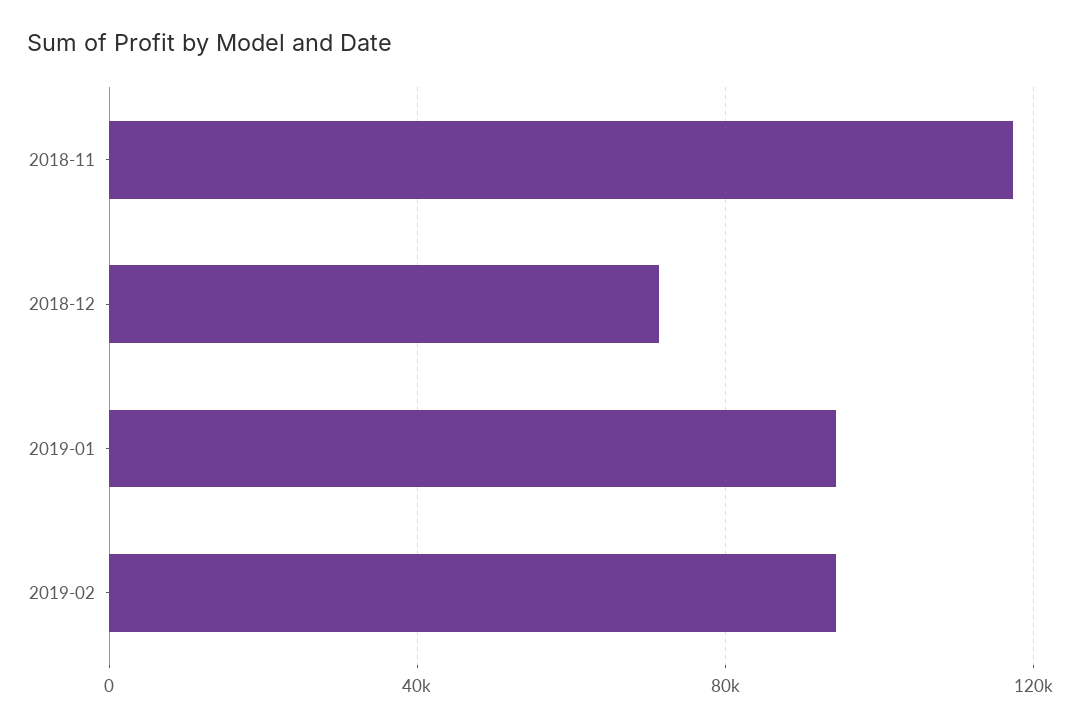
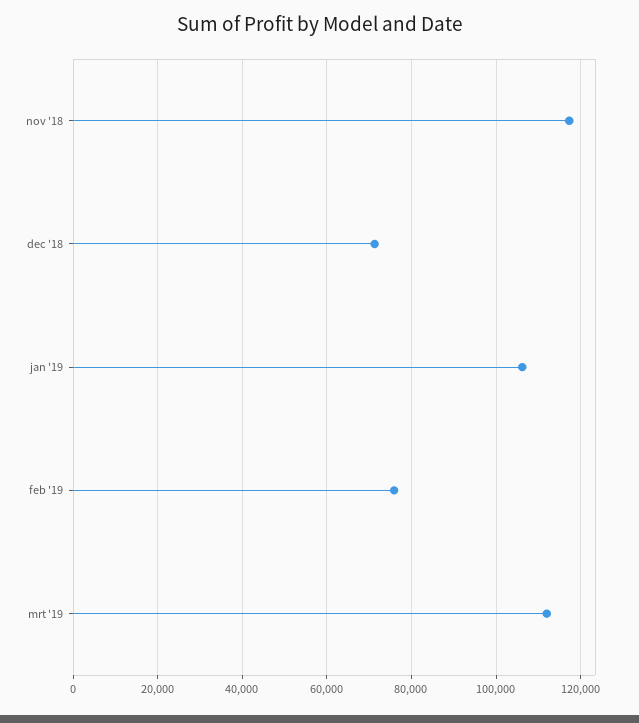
2019-01: 95000 -> 106000
2019-02: 95000 -> 76000
mrt '19: none -> 112000

